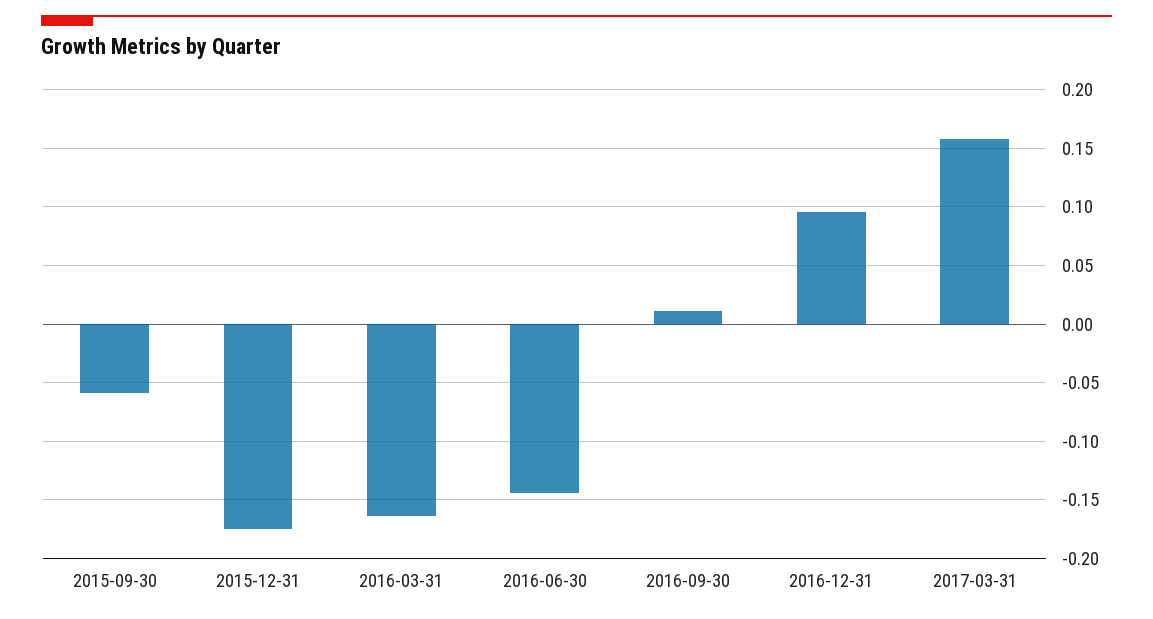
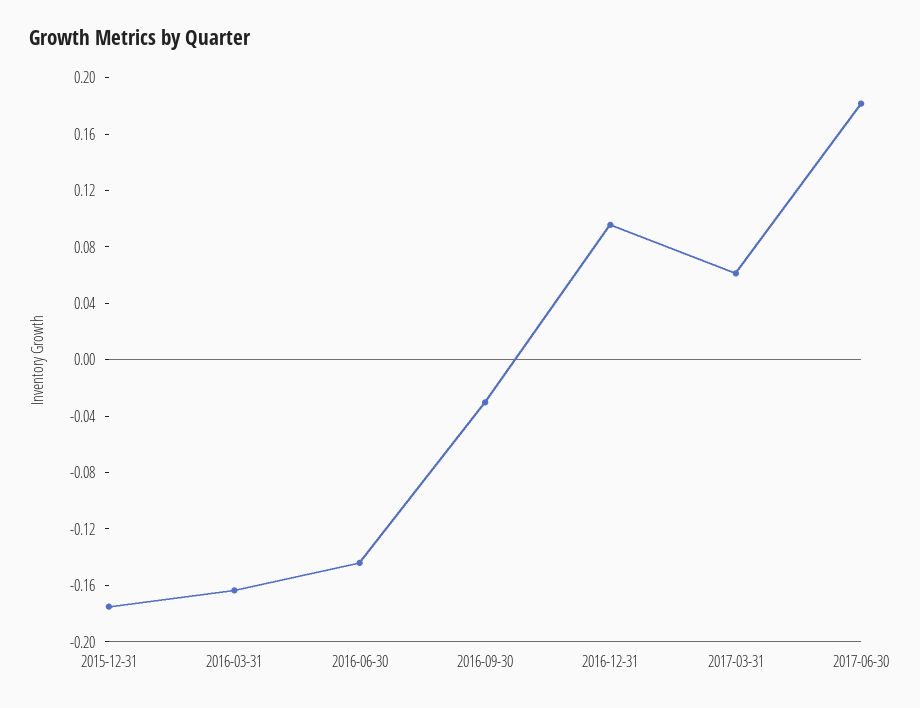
2015-09-30: -0.06 -> none
2016-09-30: 0.01 -> -0.03
2017-03-31: 0.16 -> 0.06
2017-06-30: none -> 0.18

